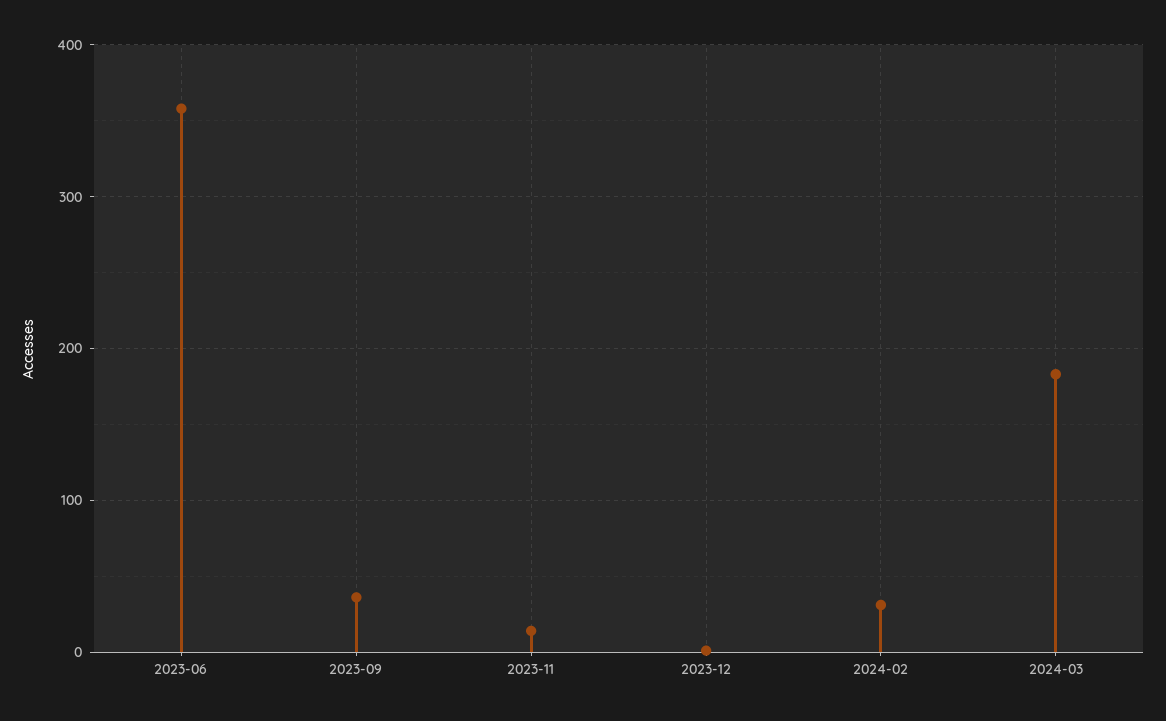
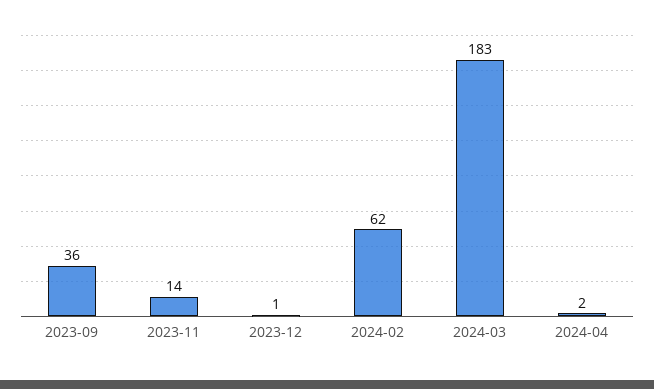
2023-06: 360 -> none
2024-02: 30 -> 62
2024-04: none -> 2

